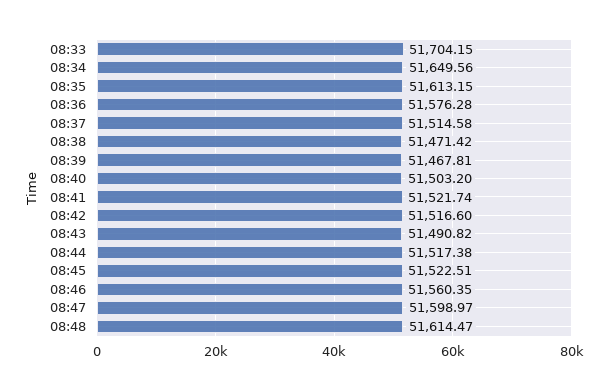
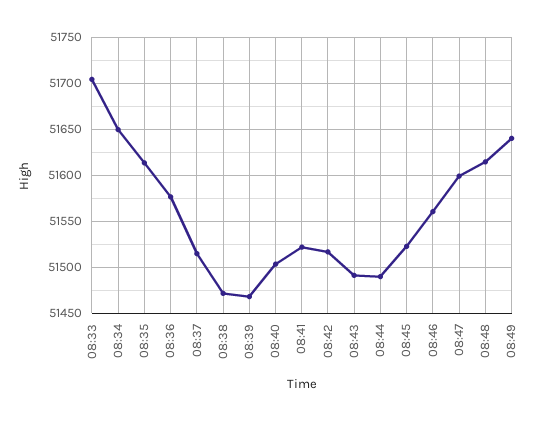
08:44: 51517.38 -> 51490
08:49: none -> 51640

